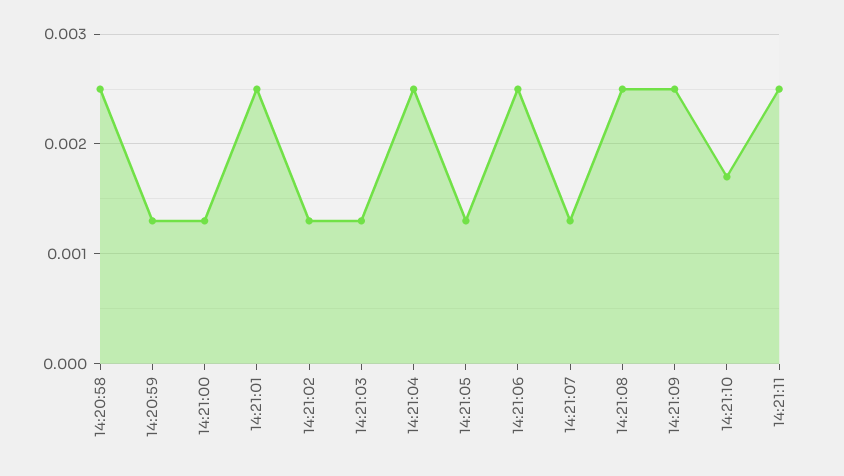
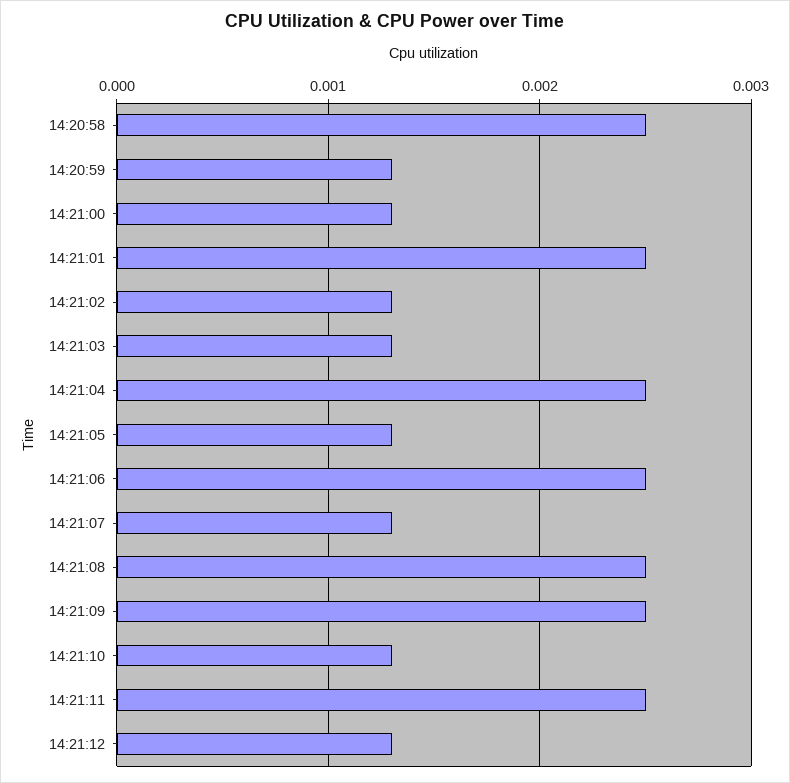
14:21:10: 0.0017 -> 0.0013
14:21:12: none -> 0.0013

